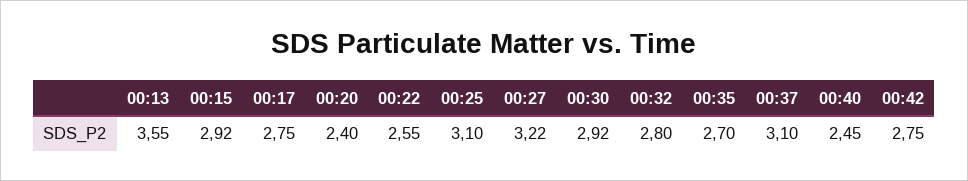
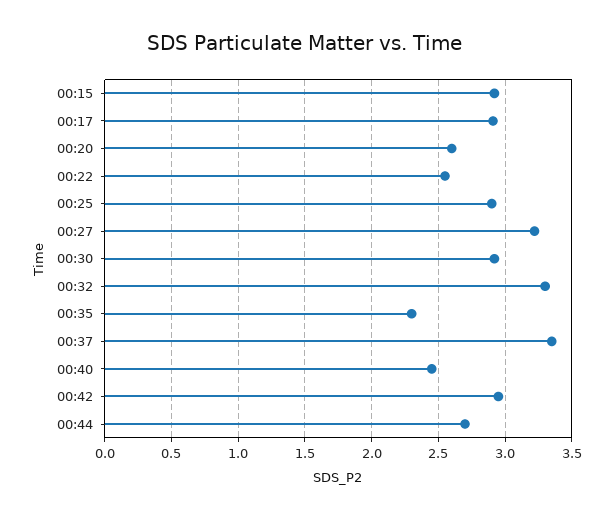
00:13: 3.55 -> none
00:17: 2.75 -> 2.9
00:20: 2.4 -> 2.6
00:25: 3.1 -> 2.9
00:32: 2.8 -> 3.3
00:35: 2.7 -> 2.3
00:37: 3.1 -> 3.35
00:42: 2.75 -> 2.95
00:44: none -> 2.7

